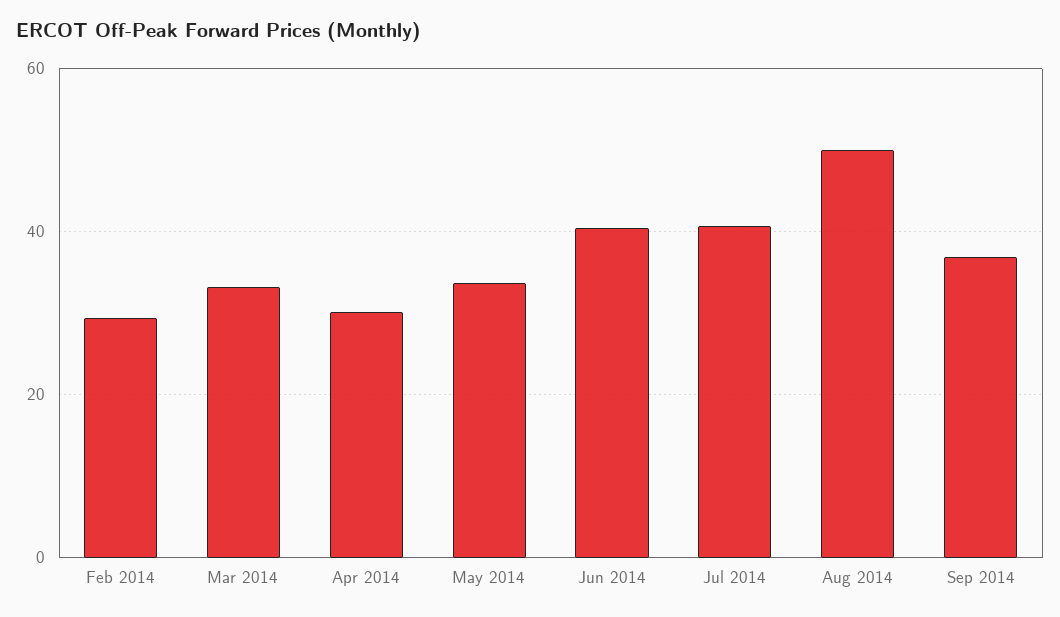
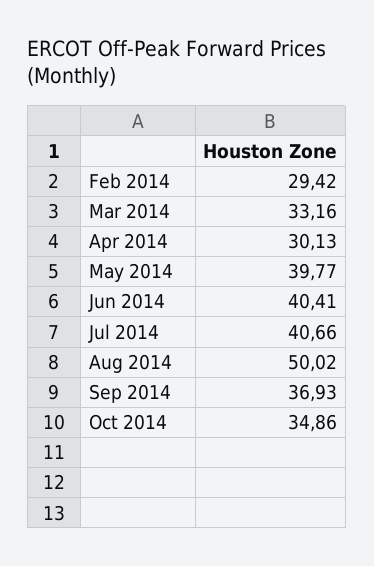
May 2014: 34 -> 39.77
Oct 2014: none -> 34.86

